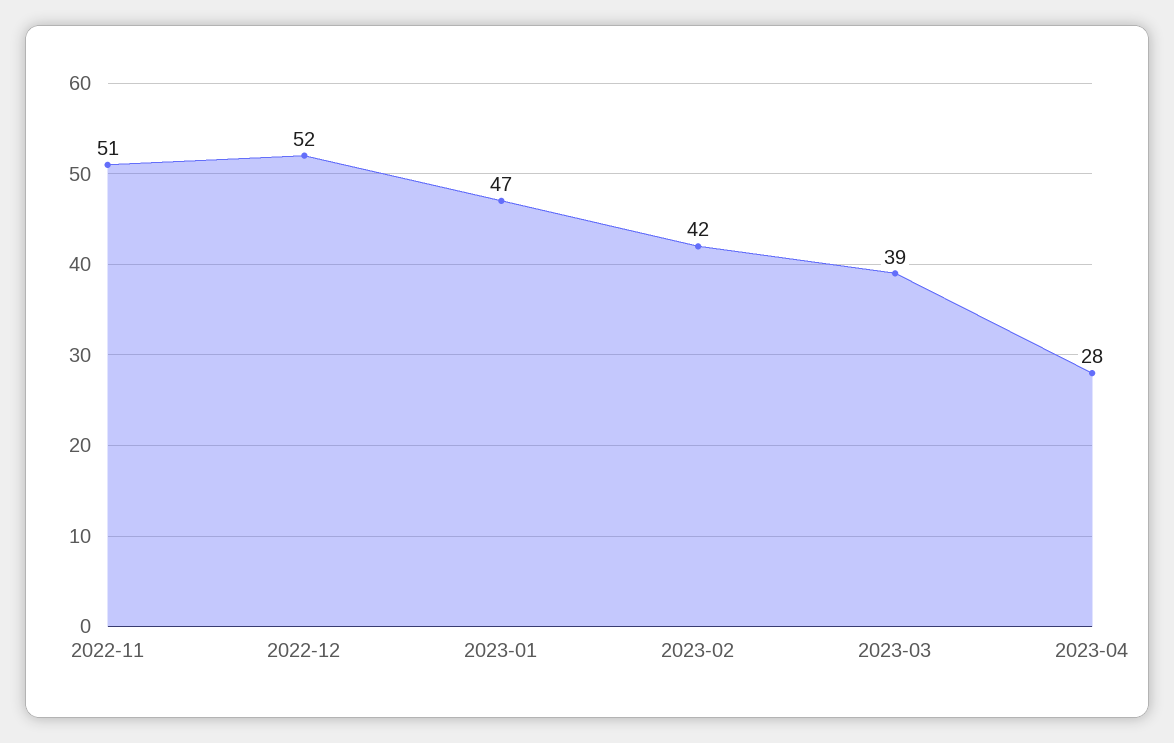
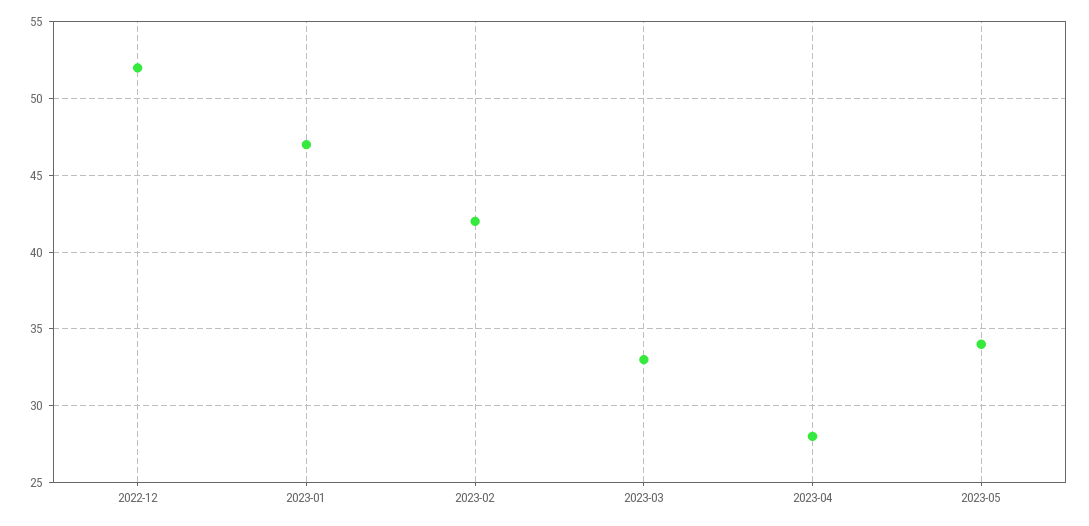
2022-11: 51 -> none
2023-03: 39 -> 33
2023-05: none -> 34

